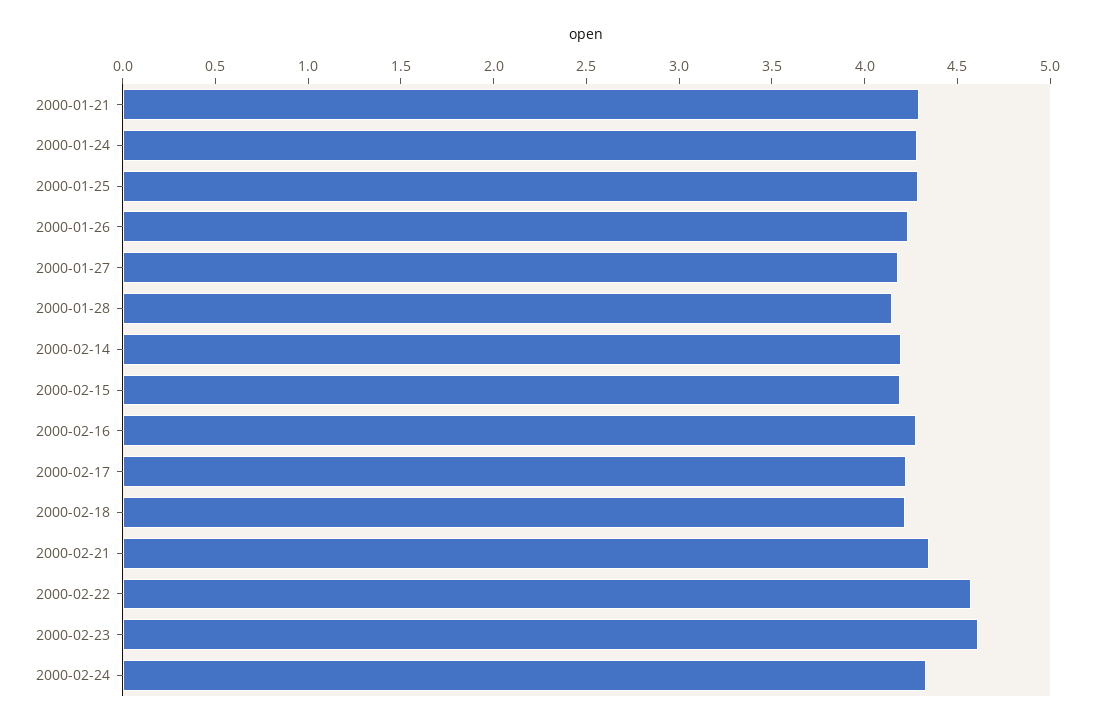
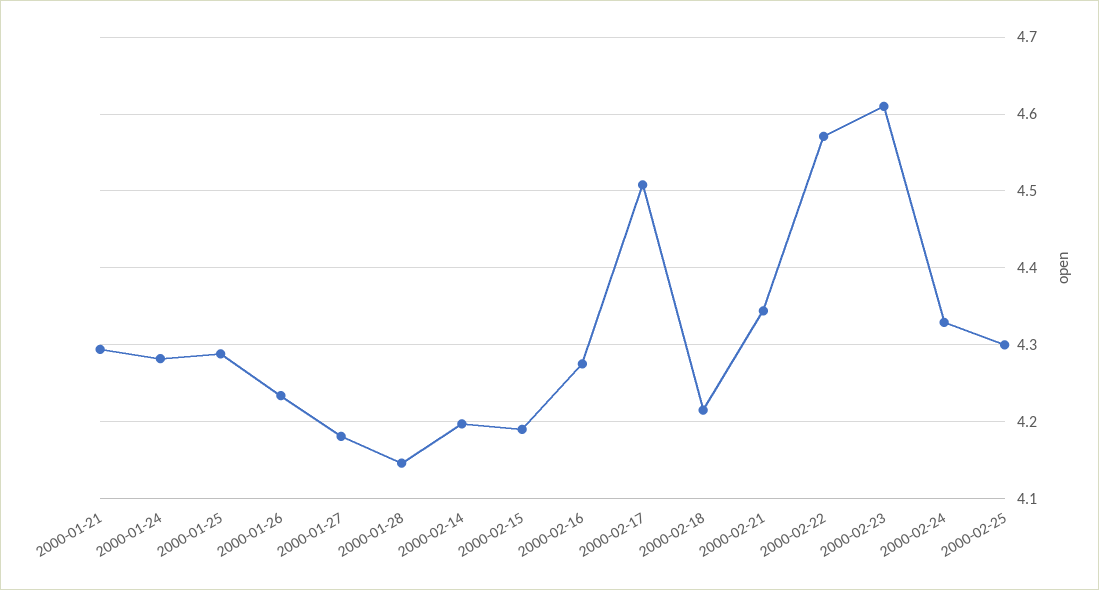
2000-02-17: 4.2 -> 4.51
2000-02-25: none -> 4.3

